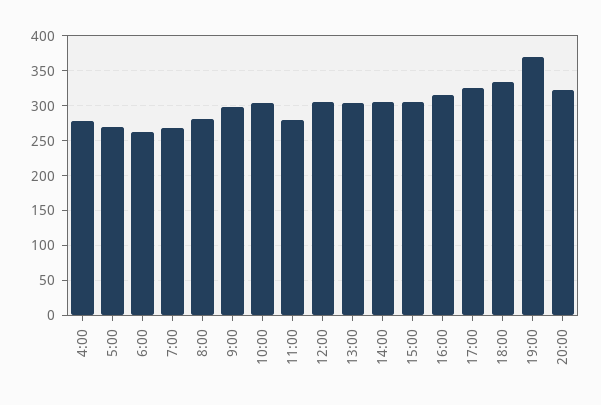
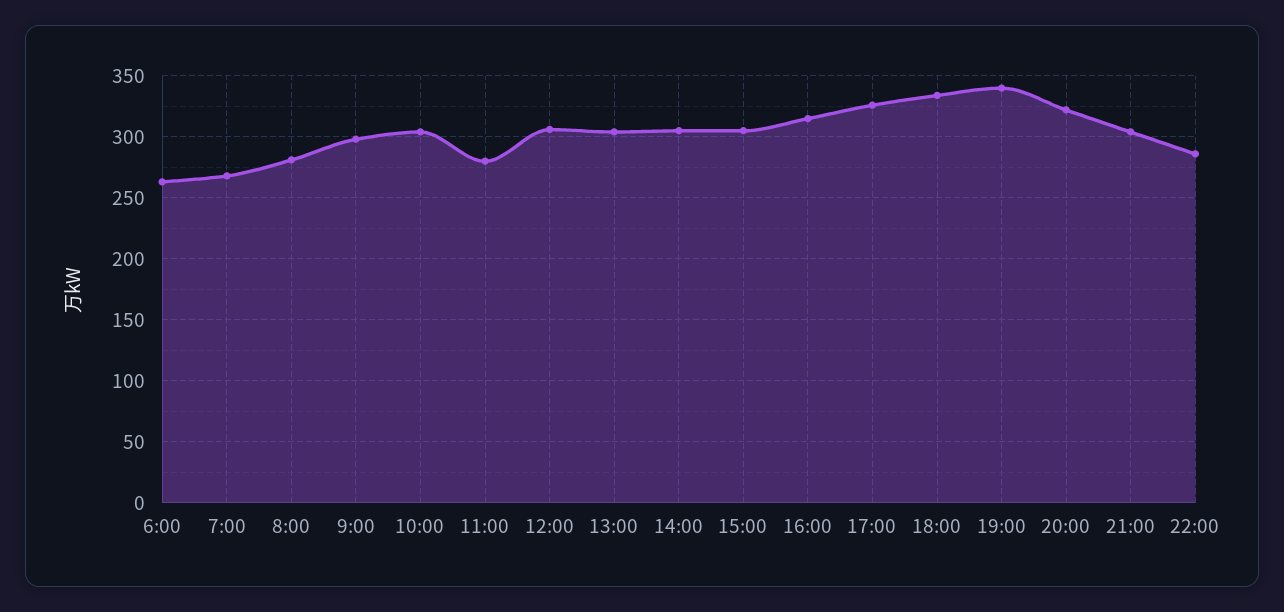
4:00: 280 -> none
5:00: 270 -> none
19:00: 370 -> 340
21:00: none -> 305
22:00: none -> 285

